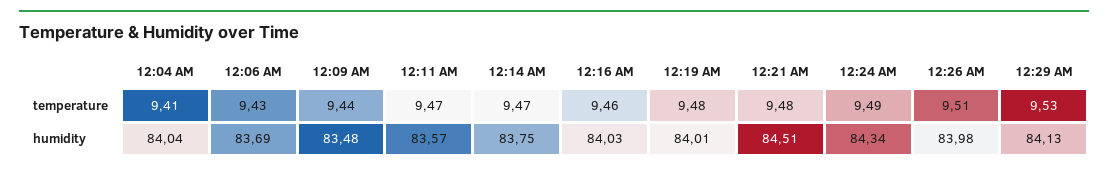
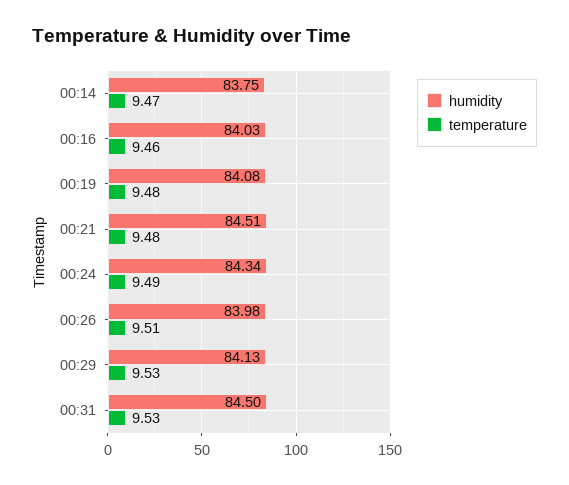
temperature, 12:04 AM: 9.41 -> none
temperature, 12:06 AM: 9.43 -> none
temperature, 12:09 AM: 9.44 -> none
temperature, 12:11 AM: 9.47 -> none
humidity, 12:04 AM: 84.04 -> none
humidity, 12:06 AM: 83.69 -> none
humidity, 12:09 AM: 83.48 -> none
humidity, 12:11 AM: 83.57 -> none
humidity, 12:19 AM: 84.01 -> 84.08
humidity, 00:31: none -> 84.5
temperature, 00:31: none -> 9.53

